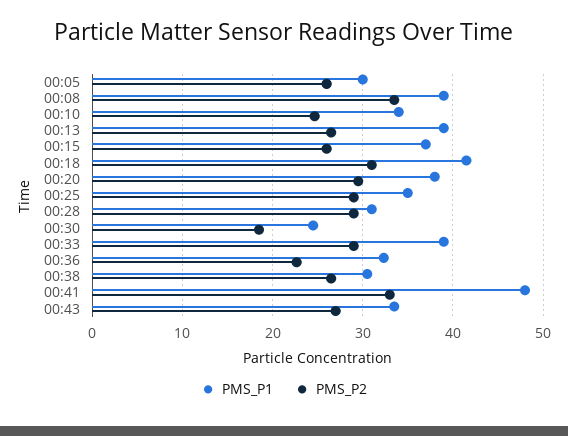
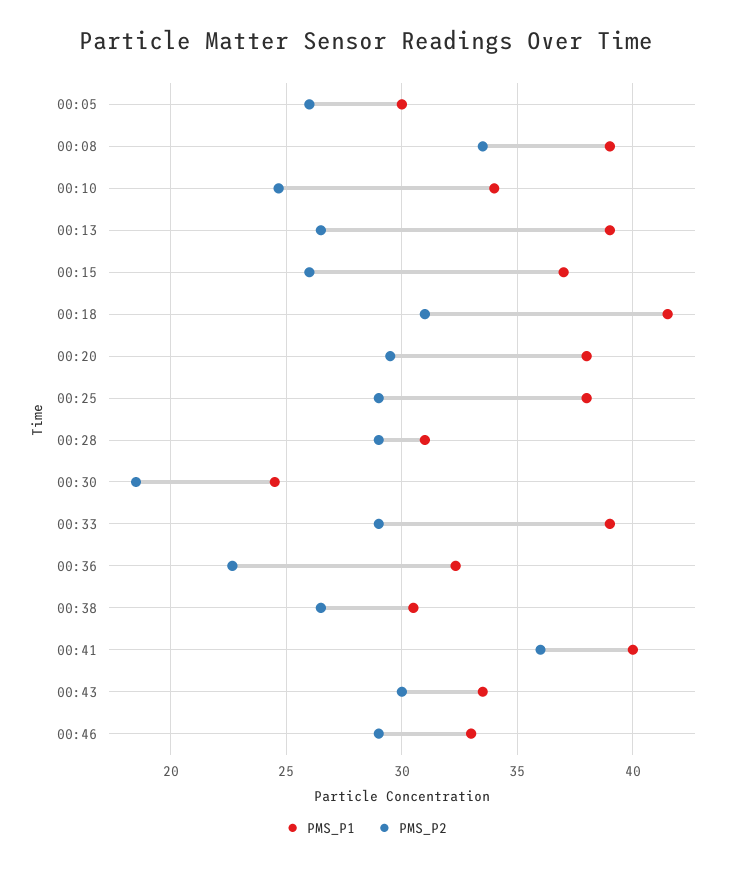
PMS_P1, 00:25: 35 -> 38
PMS_P1, 00:41: 48 -> 40
PMS_P2, 00:41: 33 -> 36
PMS_P2, 00:43: 27 -> 30
PMS_P1, 00:46: none -> 33
PMS_P2, 00:46: none -> 29

